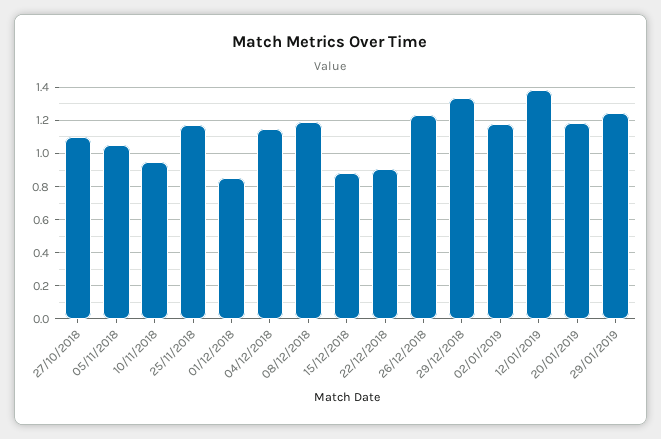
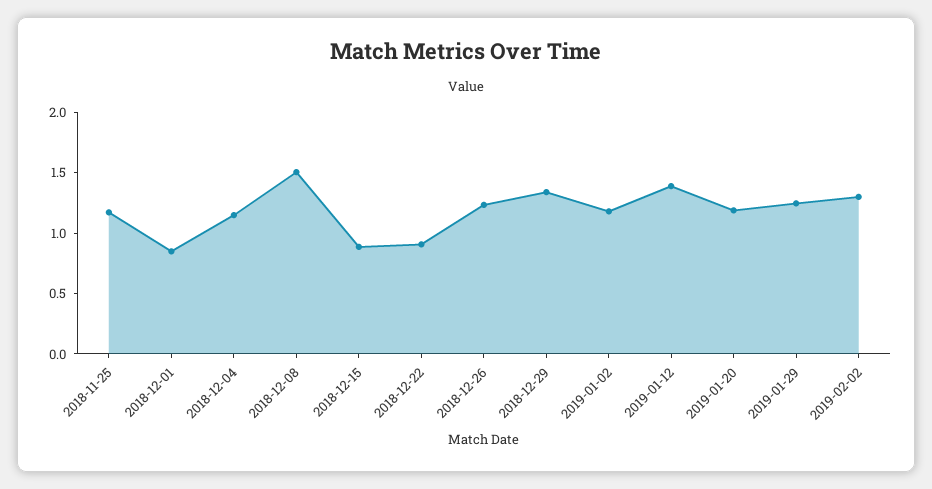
27/10/2018: 1.1 -> none
05/11/2018: 1.05 -> none
10/11/2018: 0.95 -> none
08/12/2018: 1.2 -> 1.5
2019-02-02: none -> 1.3

